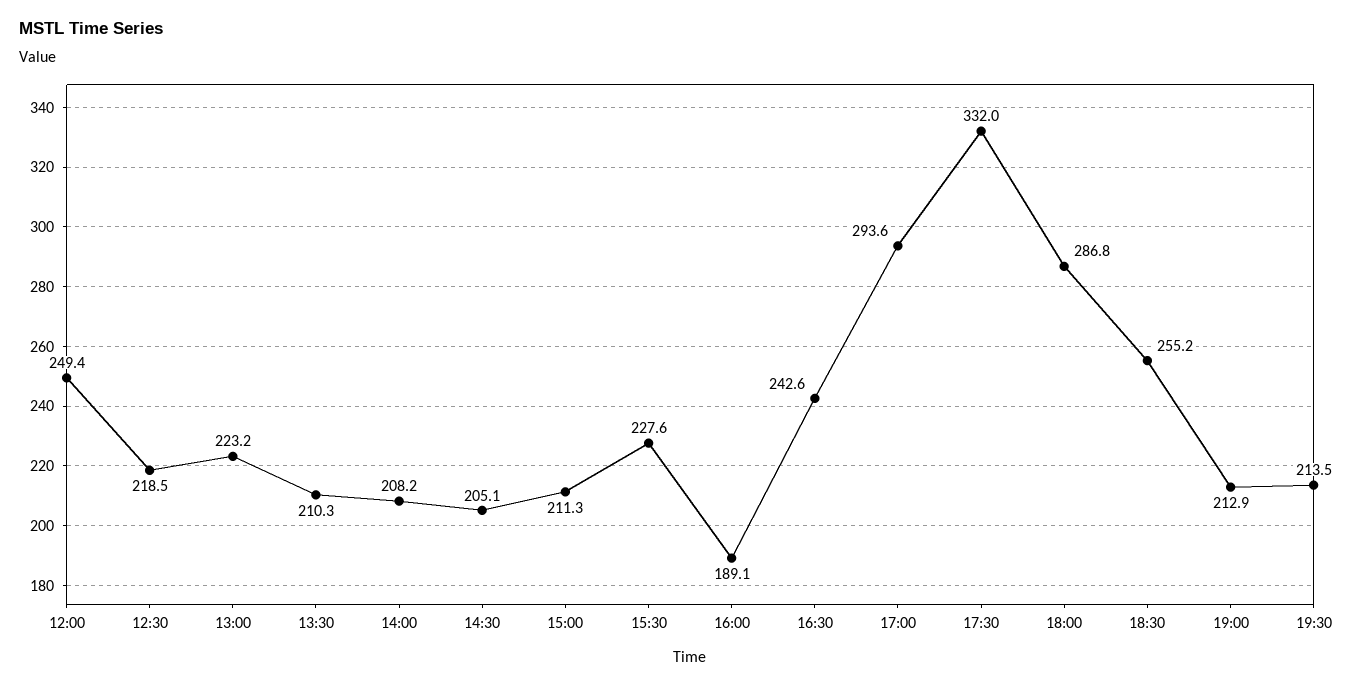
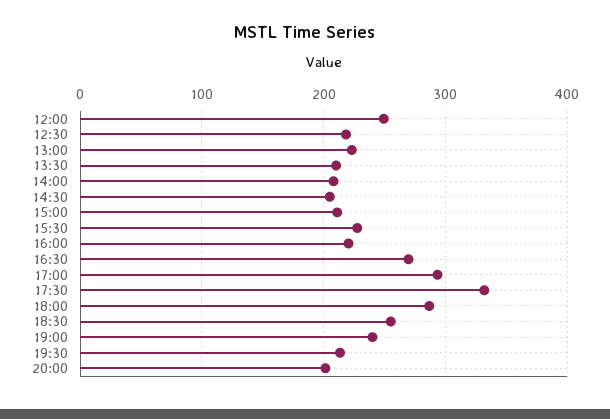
16:00: 189.1 -> 220
16:30: 242.6 -> 270
19:00: 212.9 -> 240
20:00: none -> 200

